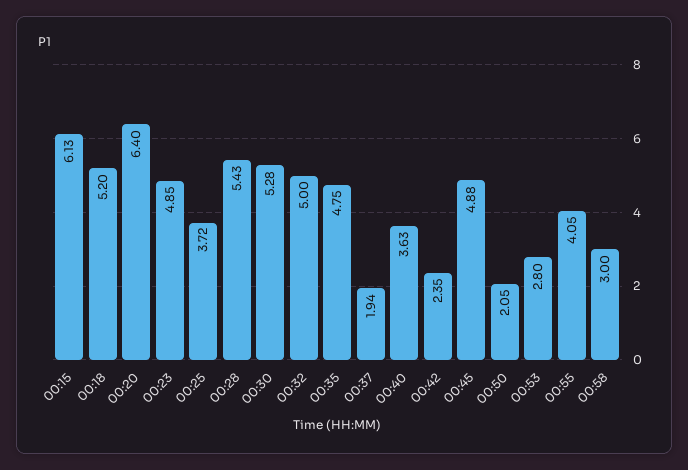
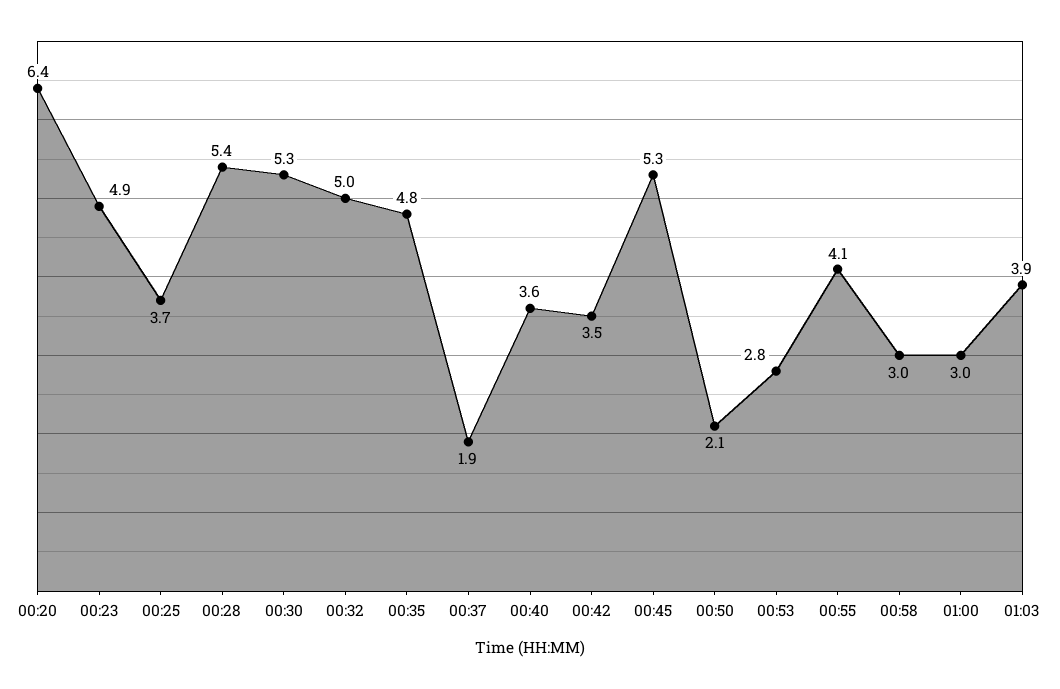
00:15: 6.13 -> none
00:18: 5.2 -> none
00:42: 2.35 -> 3.5
00:45: 4.88 -> 5.3
01:00: none -> 3
01:03: none -> 3.9

